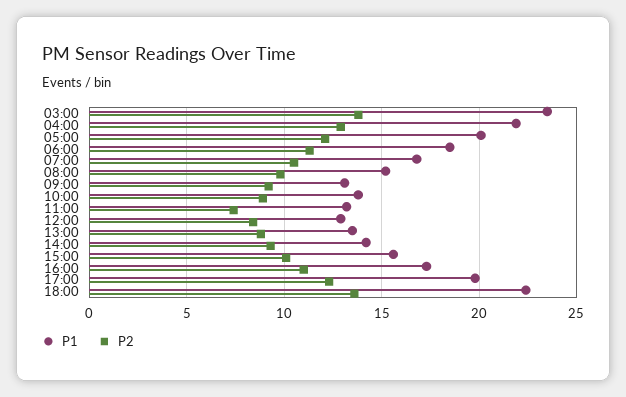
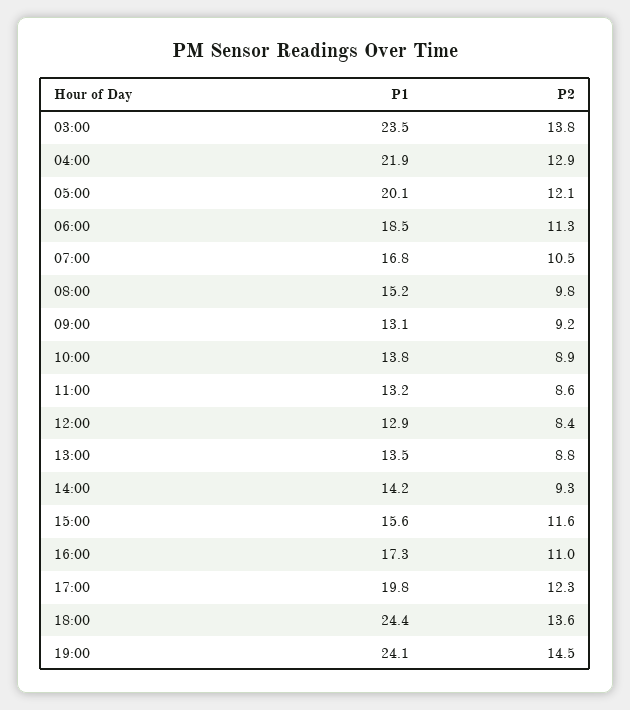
P2, 11:00: 7.5 -> 8.6
P2, 15:00: 10 -> 11.6
P1, 18:00: 22.5 -> 24.4
P1, 19:00: none -> 24.1
P2, 19:00: none -> 14.5

